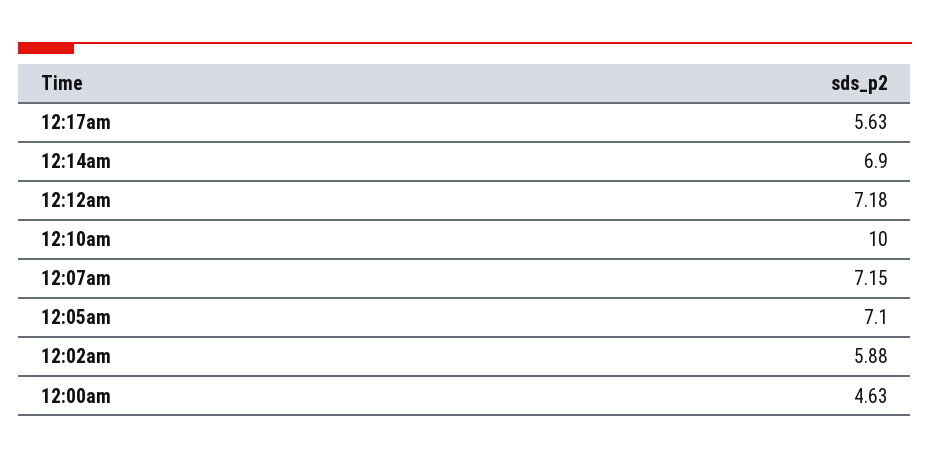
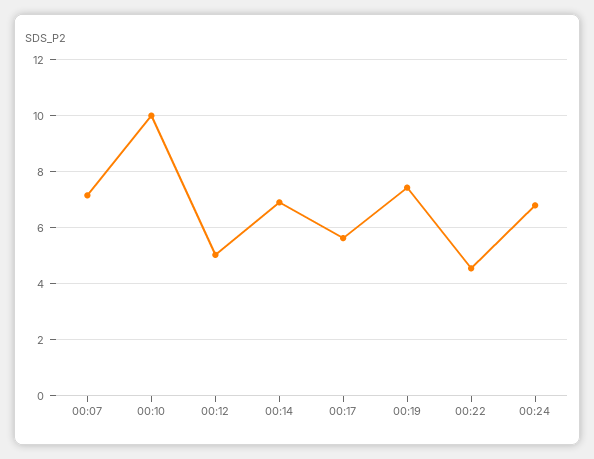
12:12am: 7.18 -> 5
12:05am: 7.1 -> none
12:02am: 5.88 -> none
12:00am: 4.63 -> none
00:19: none -> 7.5
00:22: none -> 4.5
00:24: none -> 6.75

